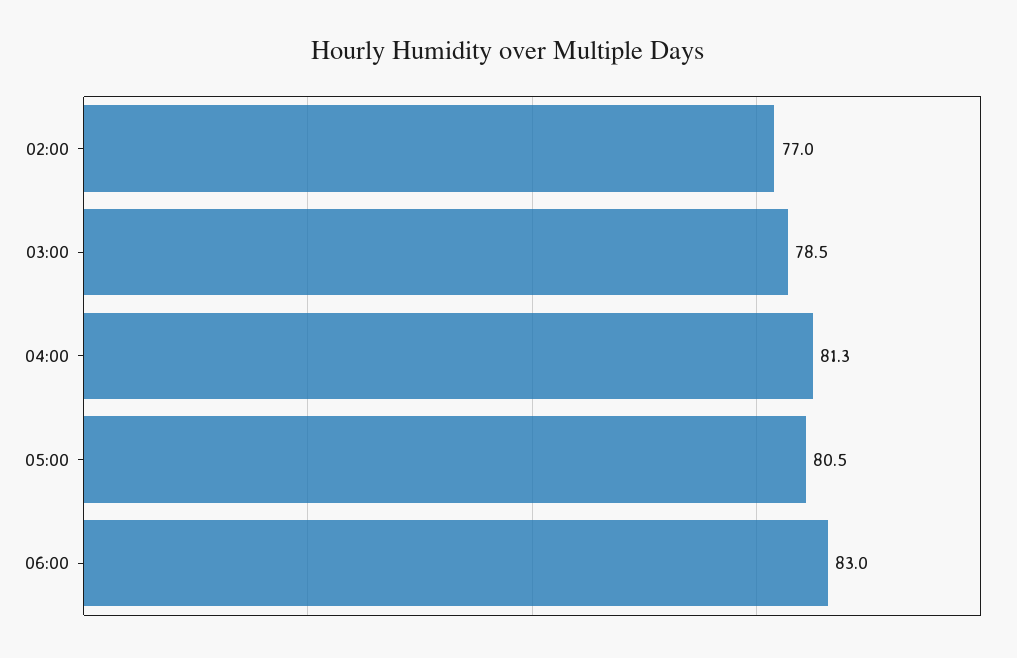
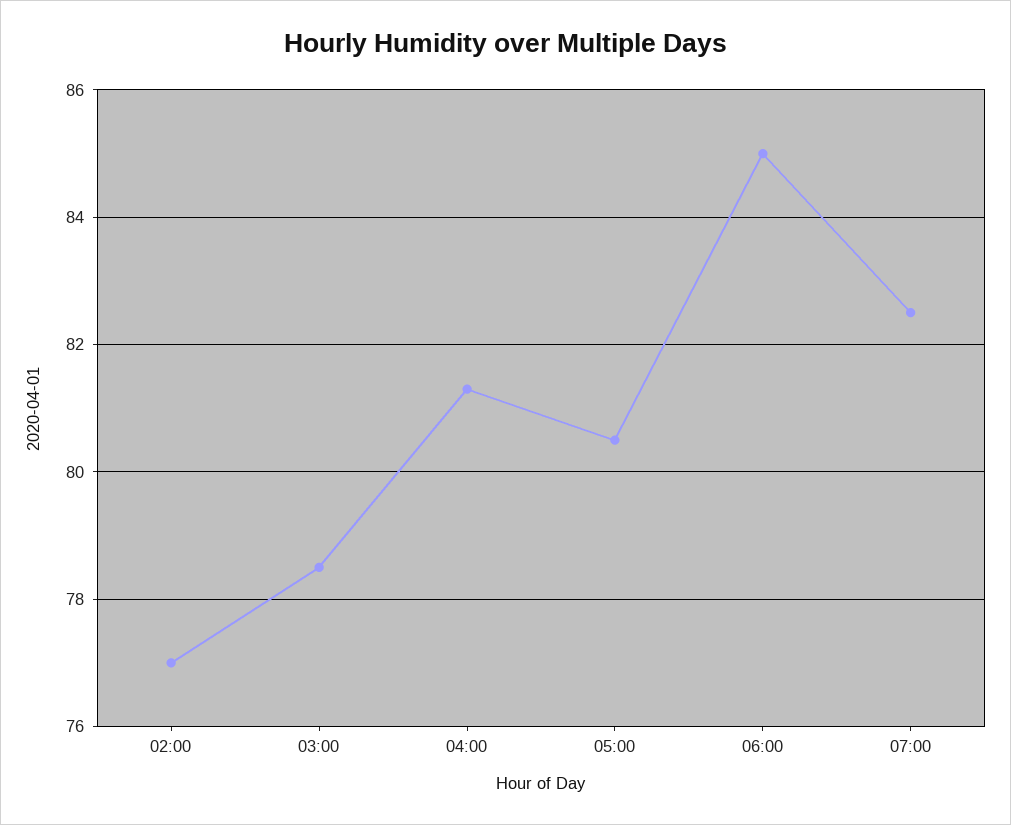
06:00: 83 -> 85
07:00: none -> 82.5

